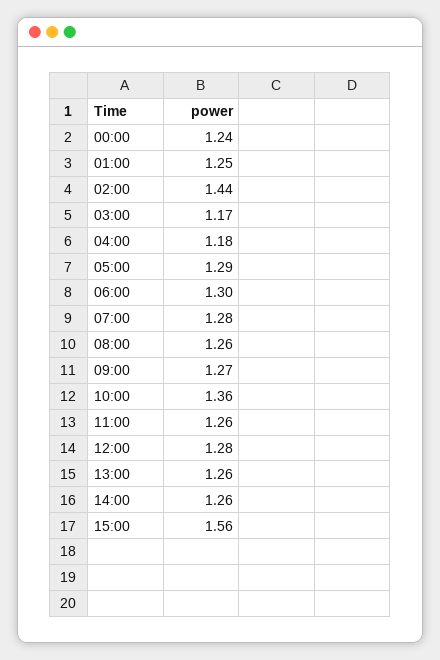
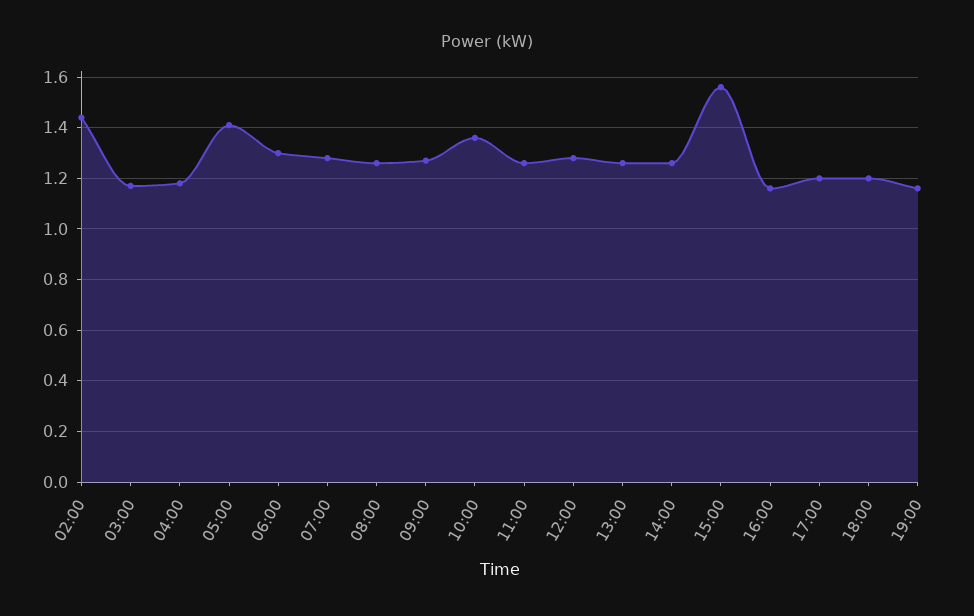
00:00: 1.24 -> none
01:00: 1.25 -> none
05:00: 1.29 -> 1.4
16:00: none -> 1.15
17:00: none -> 1.2
18:00: none -> 1.2
19:00: none -> 1.15

